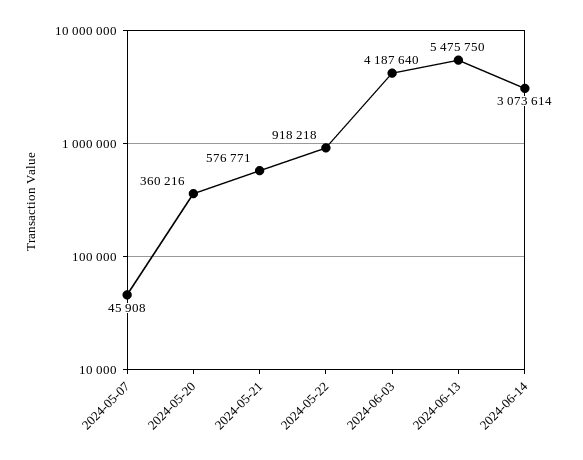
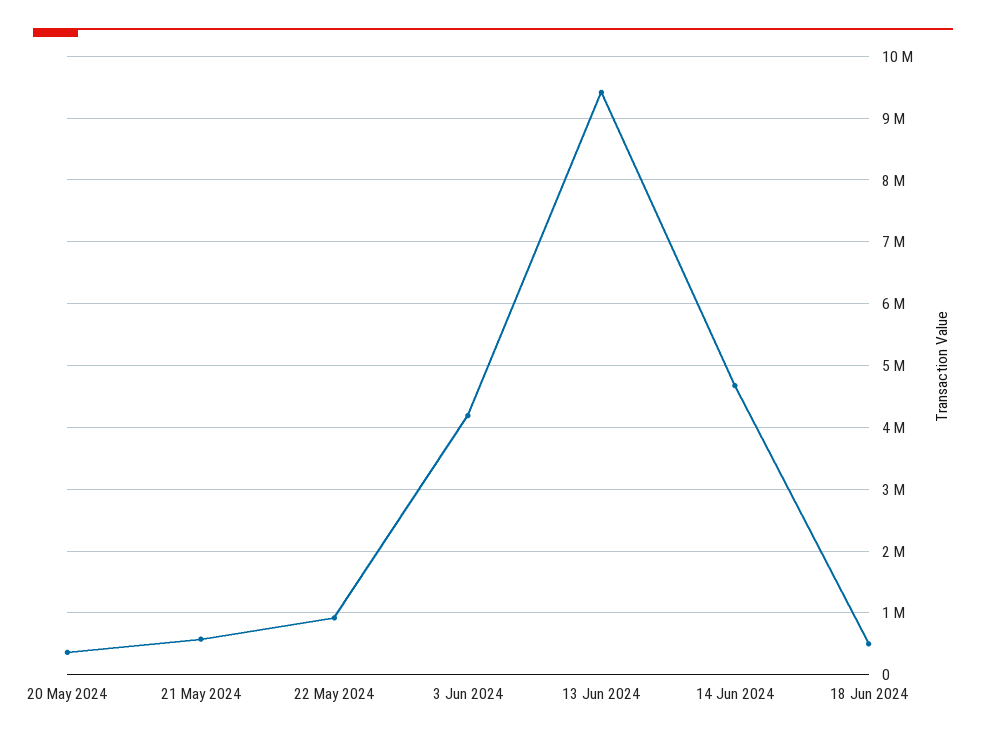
2024-05-07: 45908 -> none
2024-06-13: 5475750 -> 9400000
2024-06-14: 3073614 -> 4700000
18 Jun 2024: none -> 500000

